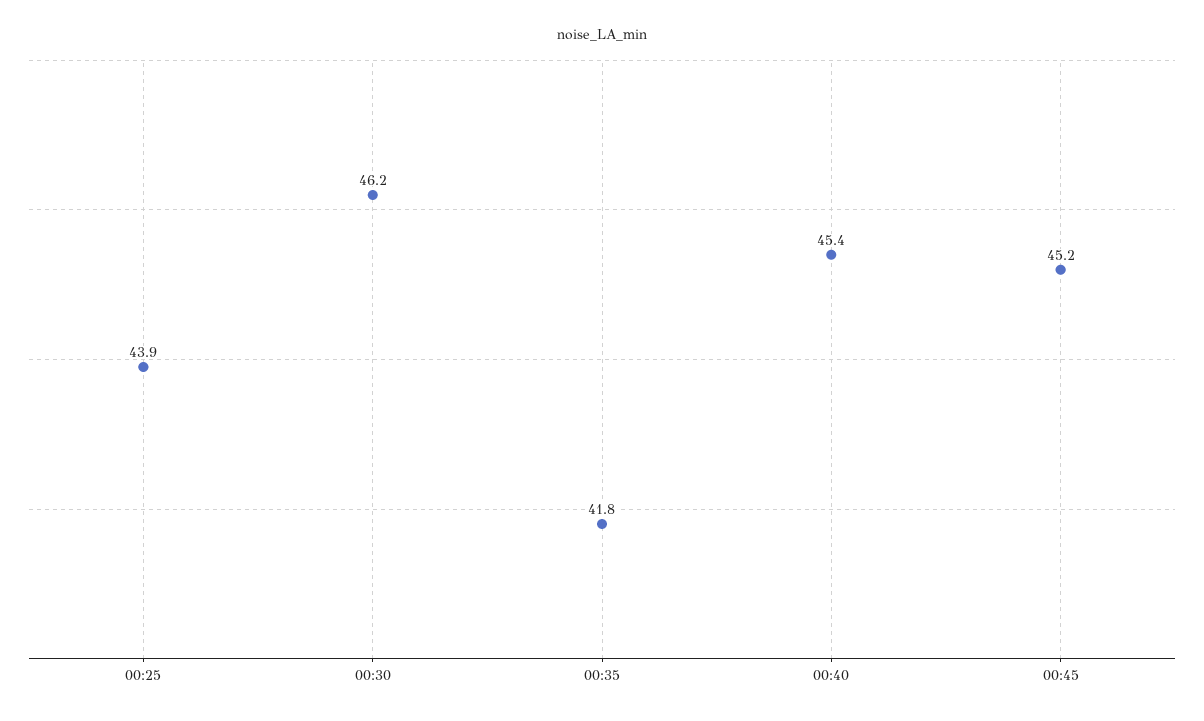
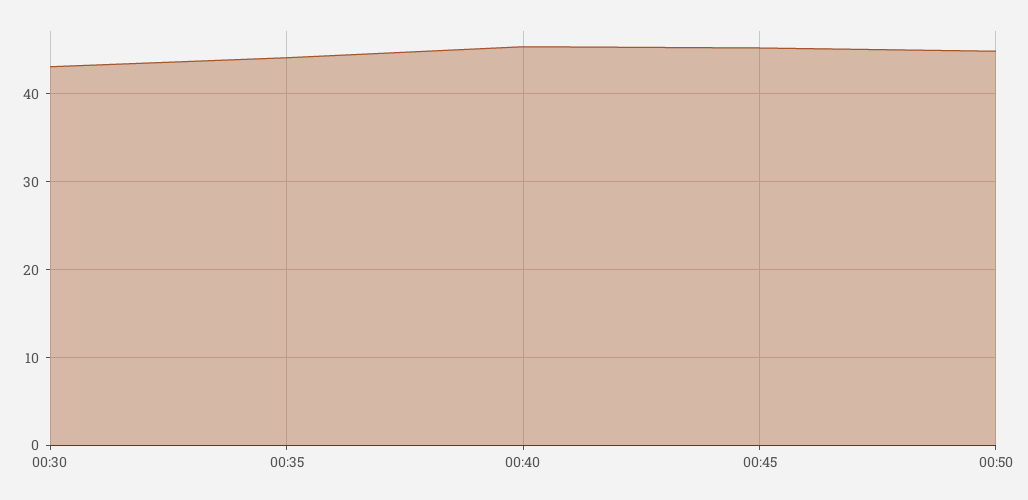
00:25: 43.9 -> none
00:30: 46.2 -> 43
00:35: 41.8 -> 44
00:50: none -> 45

